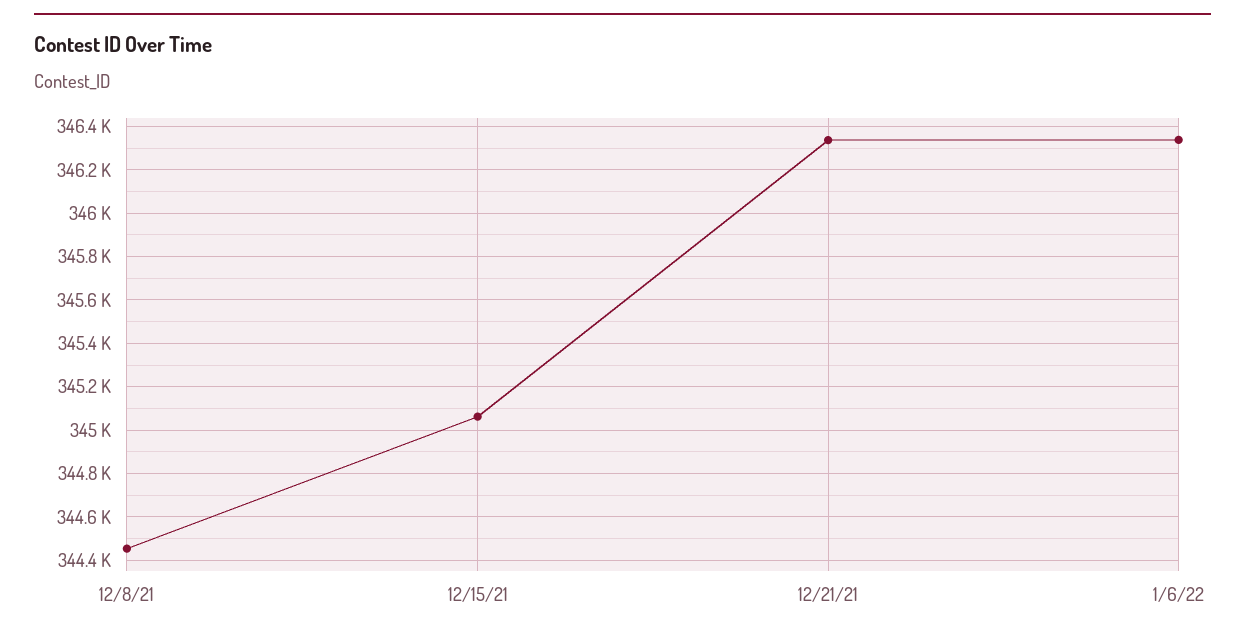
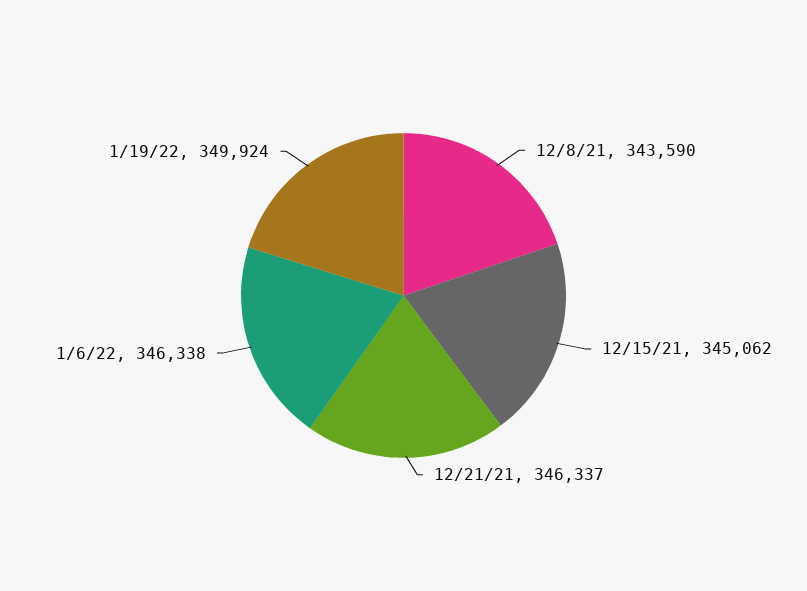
12/8/21: 344450 -> 343590
1/19/22: none -> 349924

